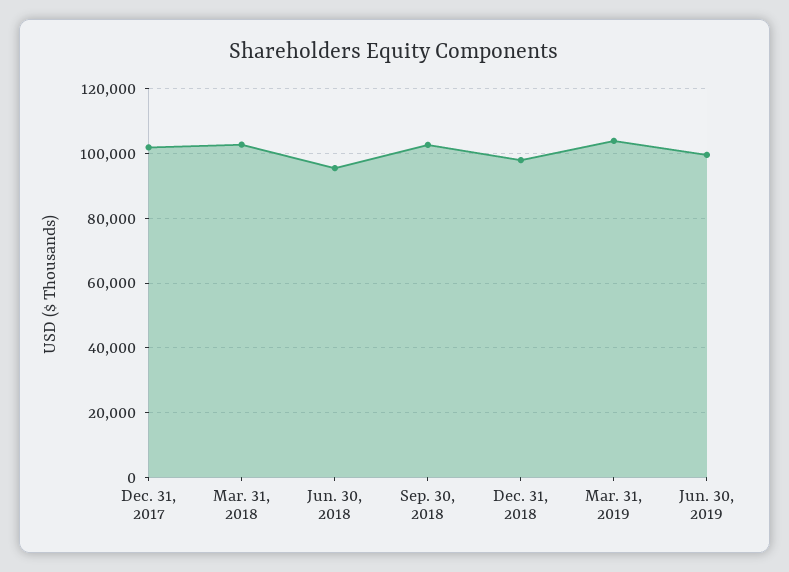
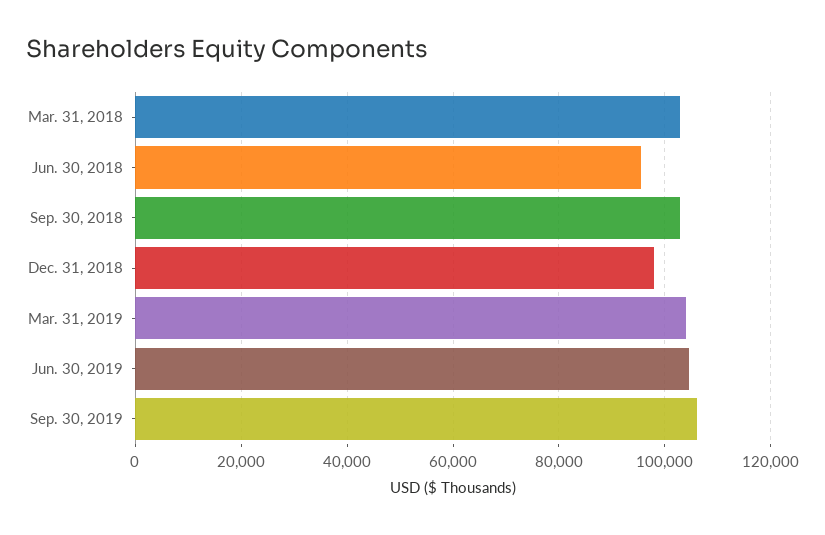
Dec. 31, 2017: 102000 -> none
Jun. 30, 2019: 100000 -> 104000
Sep. 30, 2019: none -> 106000

